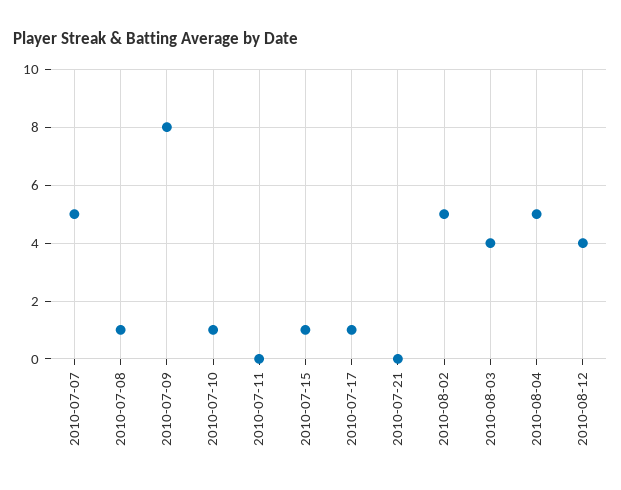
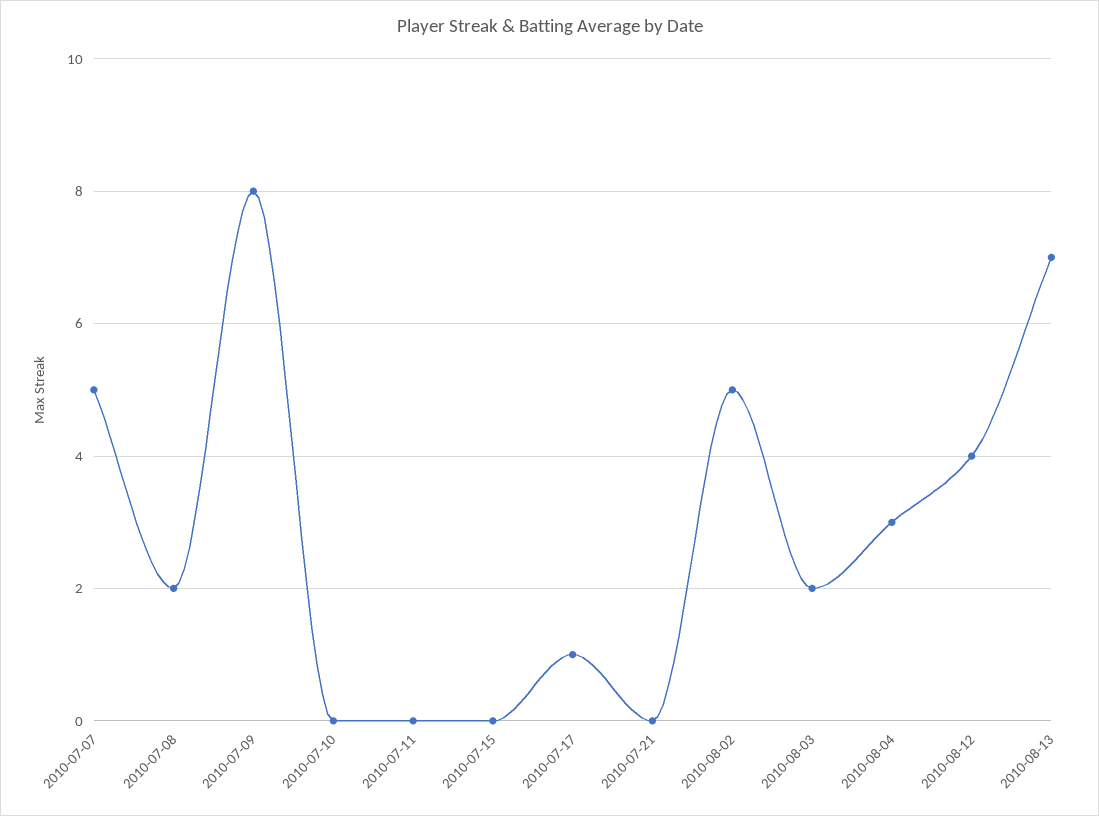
2010-07-08: 1 -> 2
2010-07-10: 1 -> 0
2010-07-15: 1 -> 0
2010-08-03: 4 -> 2
2010-08-04: 5 -> 3
2010-08-13: none -> 7

